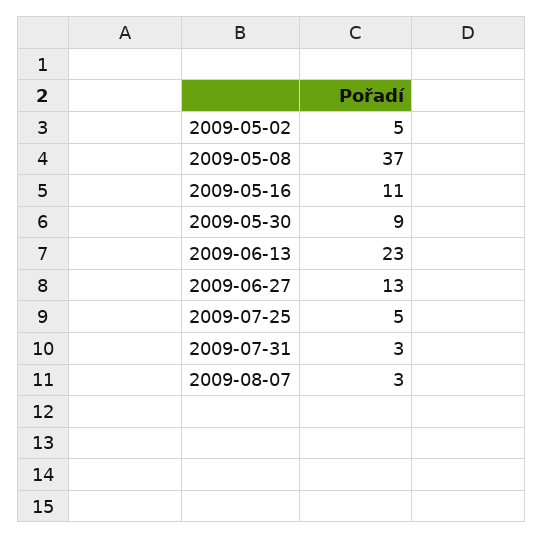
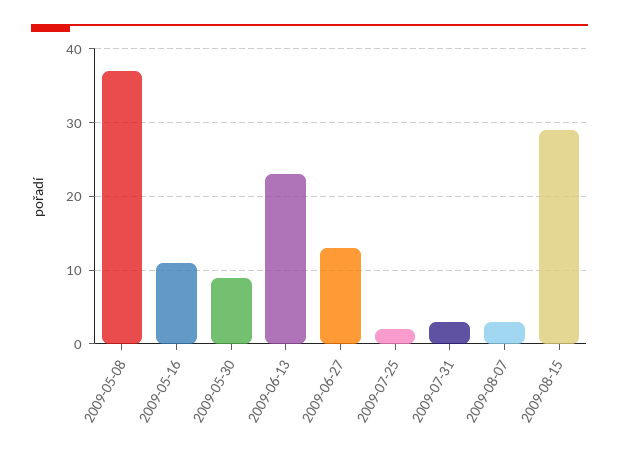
2009-05-02: 5 -> none
2009-07-25: 5 -> 2
2009-08-15: none -> 29

